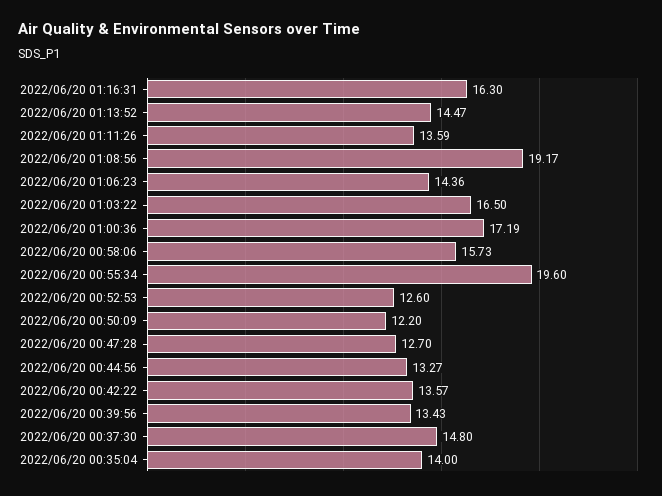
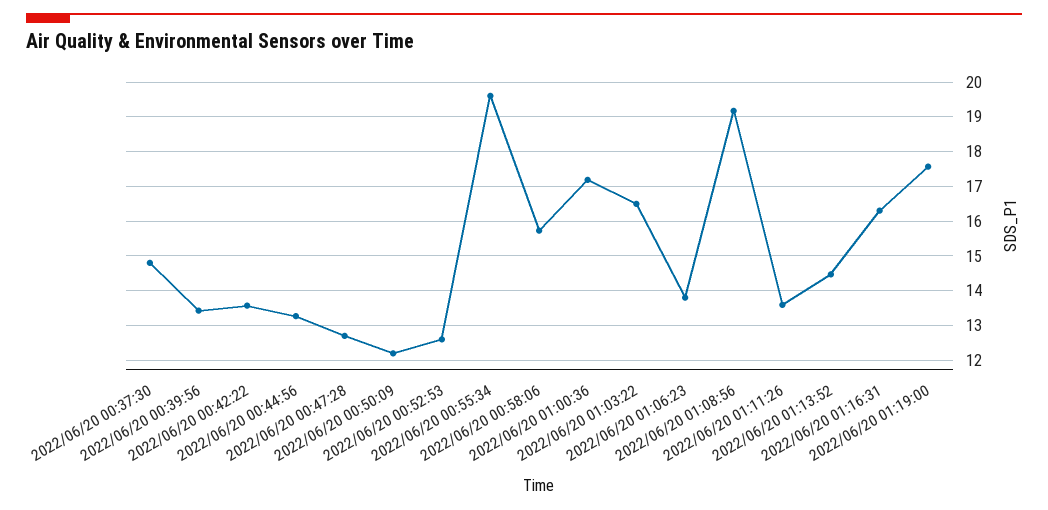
2022/06/20 01:06:23: 14.36 -> 13.8
2022/06/20 00:35:04: 14 -> none
2022/06/20 01:19:00: none -> 17.6

